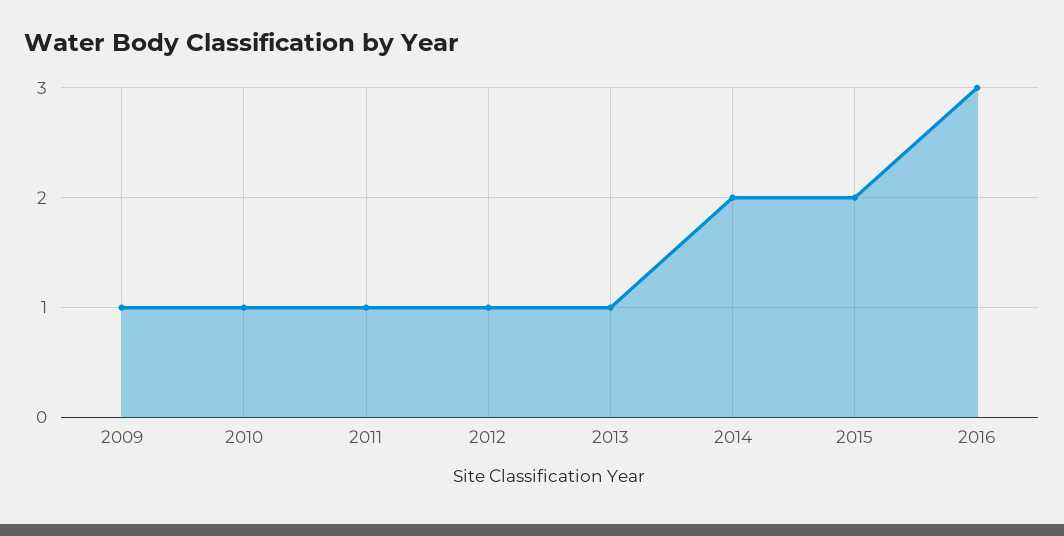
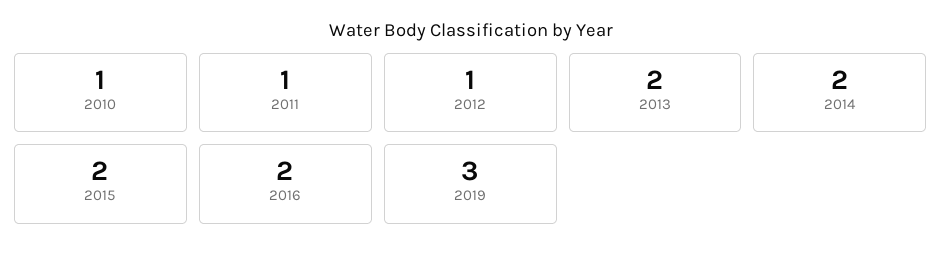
2009: 1 -> none
2013: 1 -> 2
2016: 3 -> 2
2019: none -> 3

